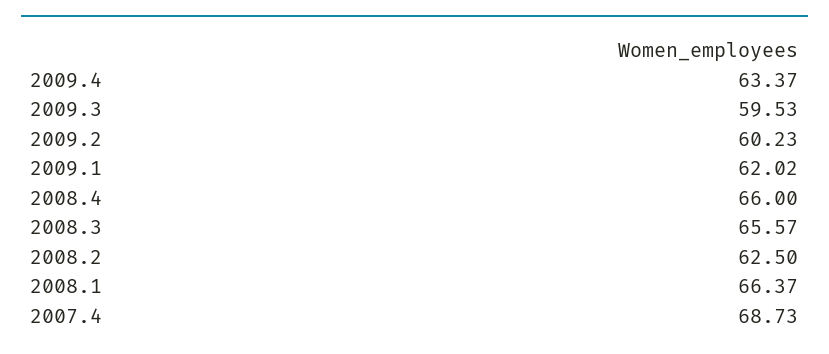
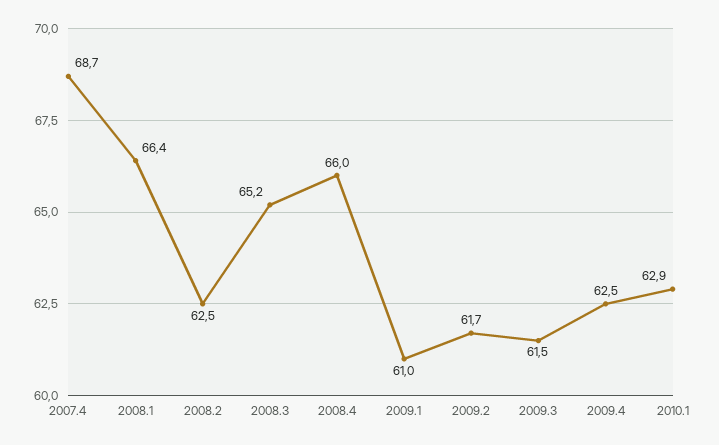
2009.4: 63.37 -> 62.5
2009.3: 59.53 -> 61.5
2009.2: 60.23 -> 61.7
2009.1: 62.02 -> 61
2008.3: 65.57 -> 65.2
2010.1: none -> 62.9

